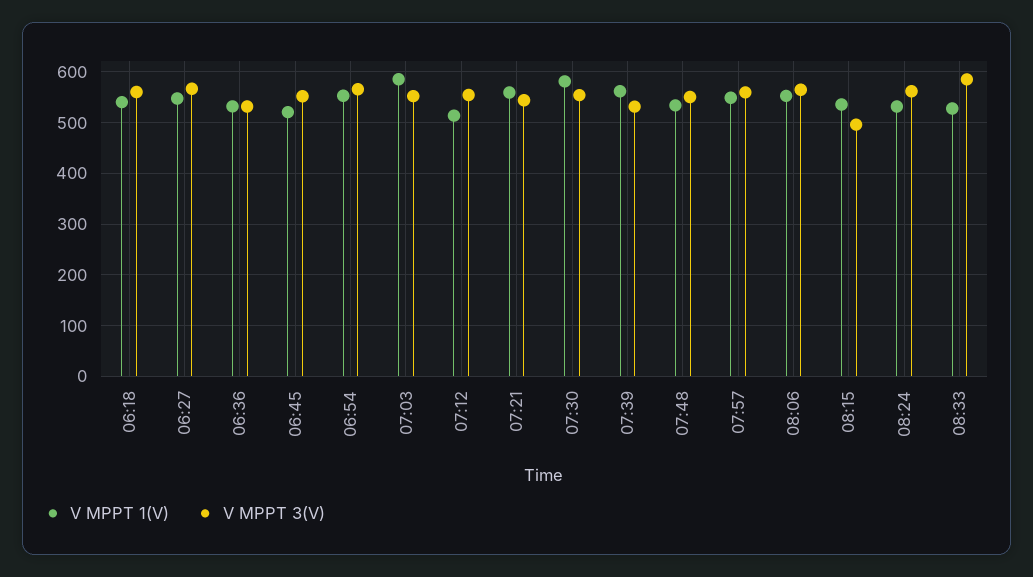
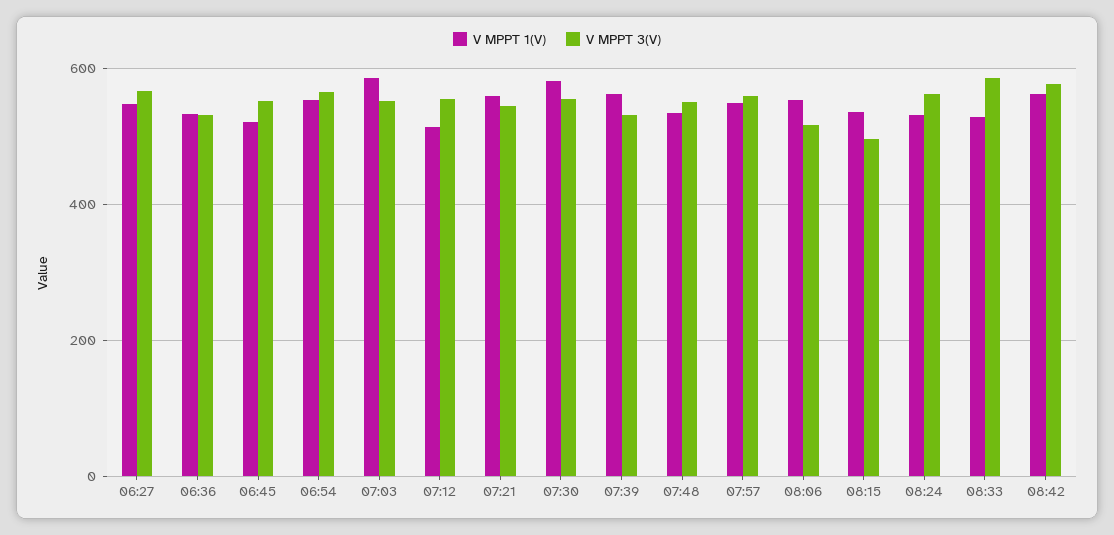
V MPPT 1(V), 06:18: 540 -> none
V MPPT 3(V), 06:18: 560 -> none
V MPPT 3(V), 08:06: 560 -> 520
V MPPT 1(V), 08:42: none -> 560
V MPPT 3(V), 08:42: none -> 580

